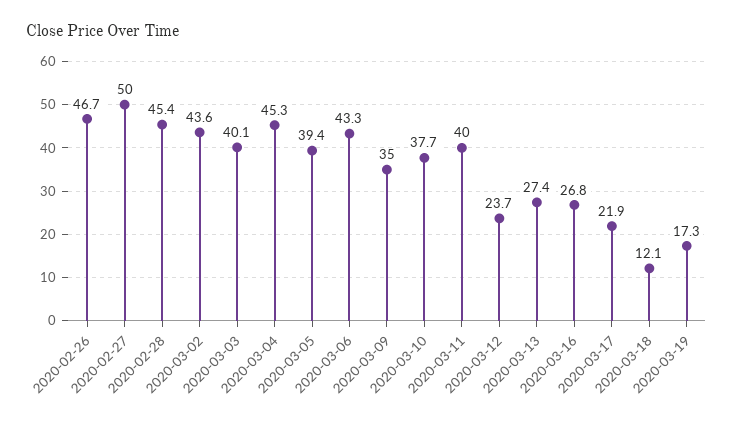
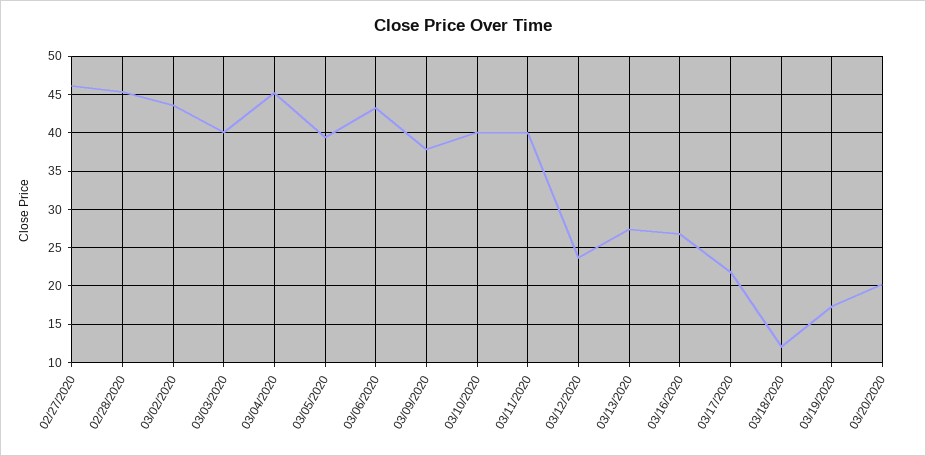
2020-02-26: 46.7 -> none
2020-02-27: 50 -> 46
2020-03-09: 35 -> 38
2020-03-10: 37.7 -> 40
03/20/2020: none -> 20

